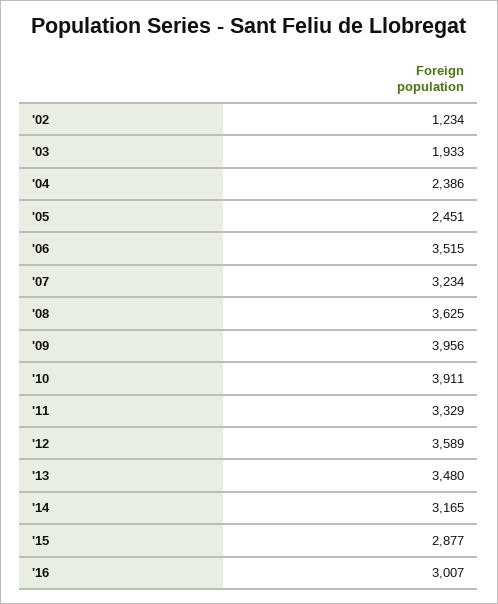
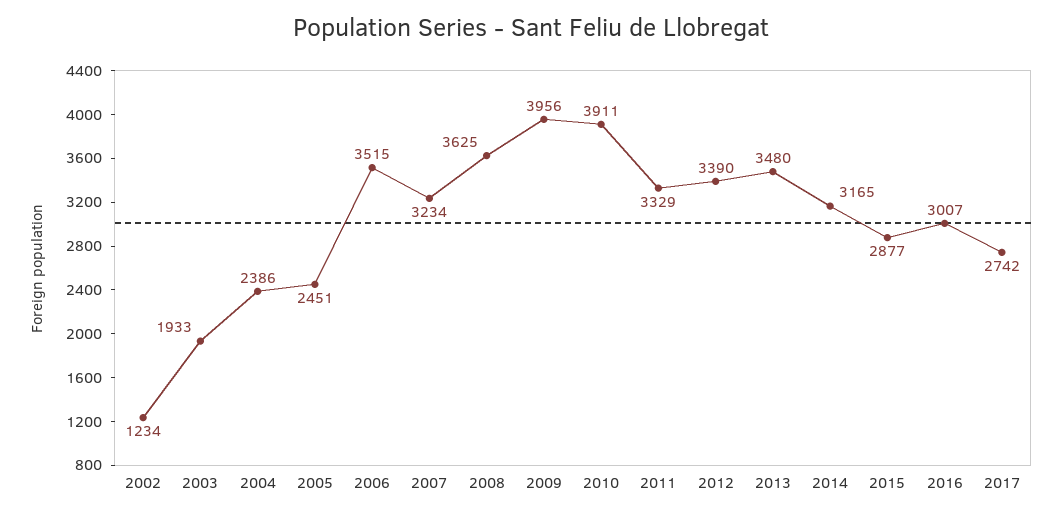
'12: 3589 -> 3390
2017: none -> 2742

